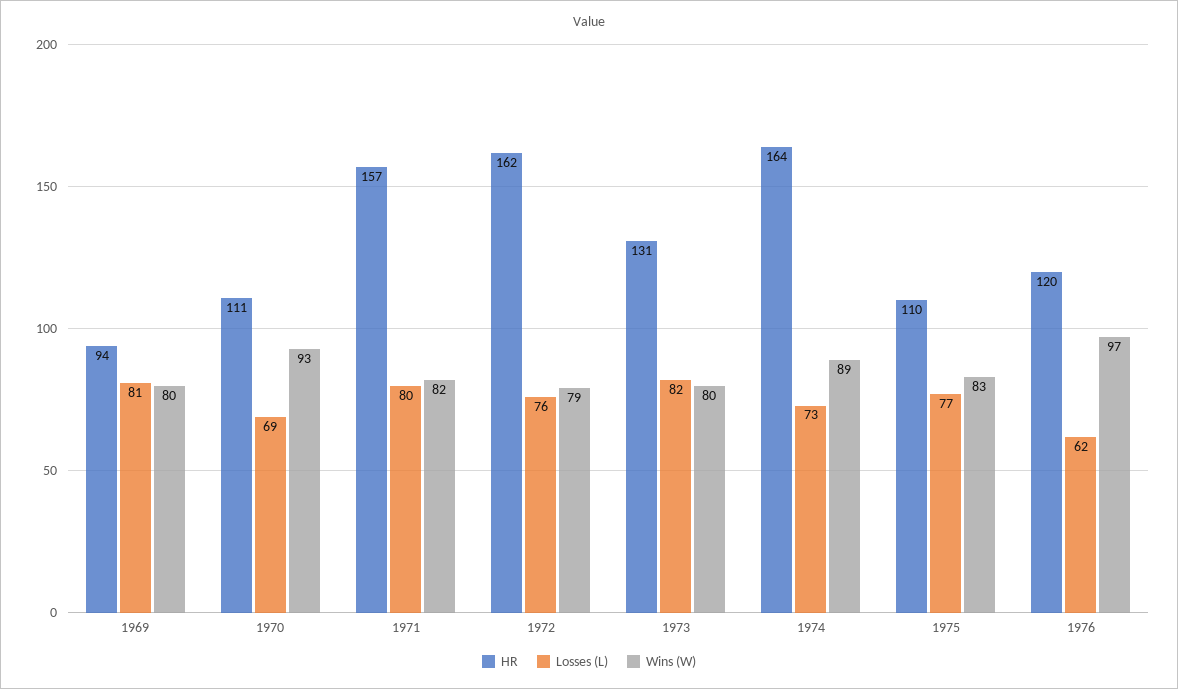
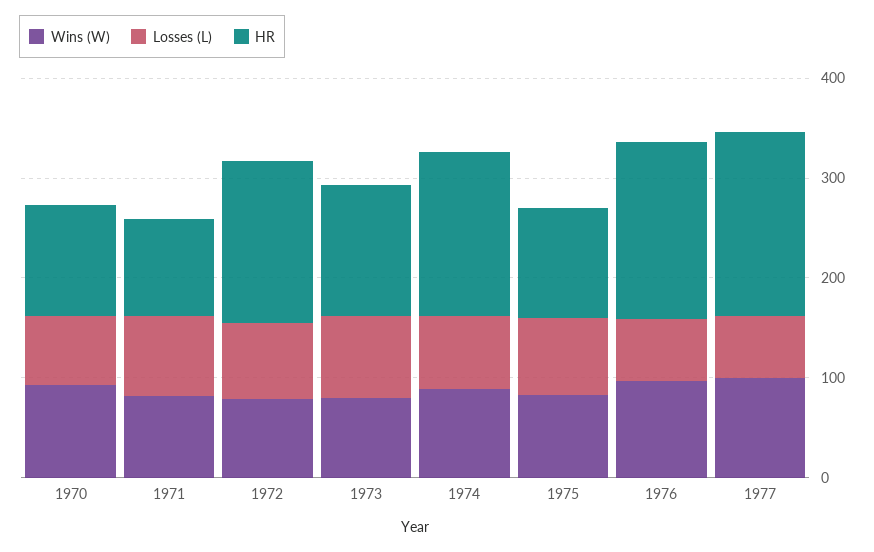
HR, 1969: 94 -> none
Losses (L), 1969: 81 -> none
Wins (W), 1969: 80 -> none
HR, 1971: 157 -> 100
HR, 1976: 120 -> 180
Wins (W), 1977: none -> 100
Losses (L), 1977: none -> 60
HR, 1977: none -> 180

